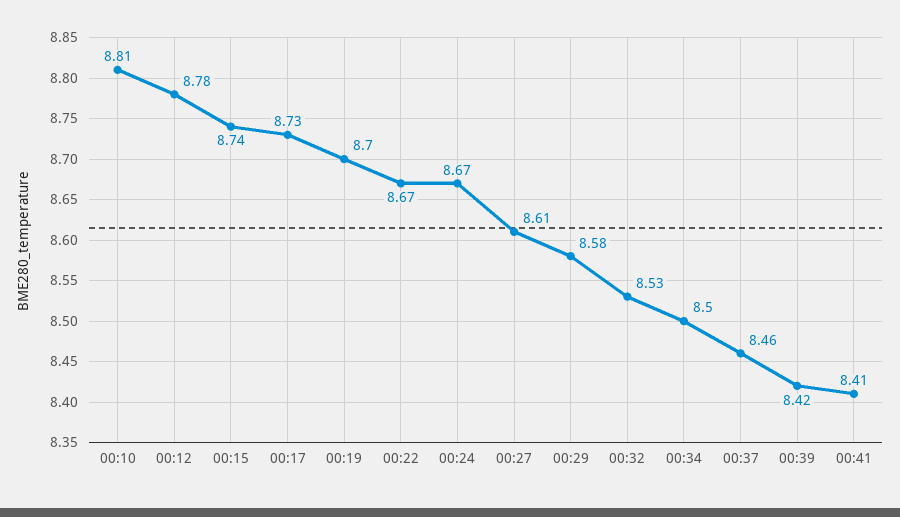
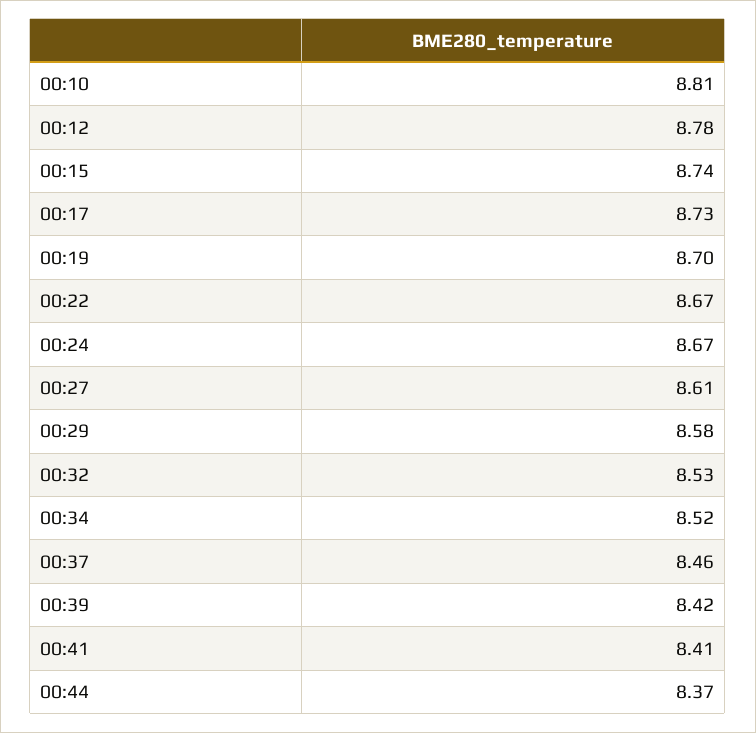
00:34: 8.5 -> 8.52
00:44: none -> 8.37

